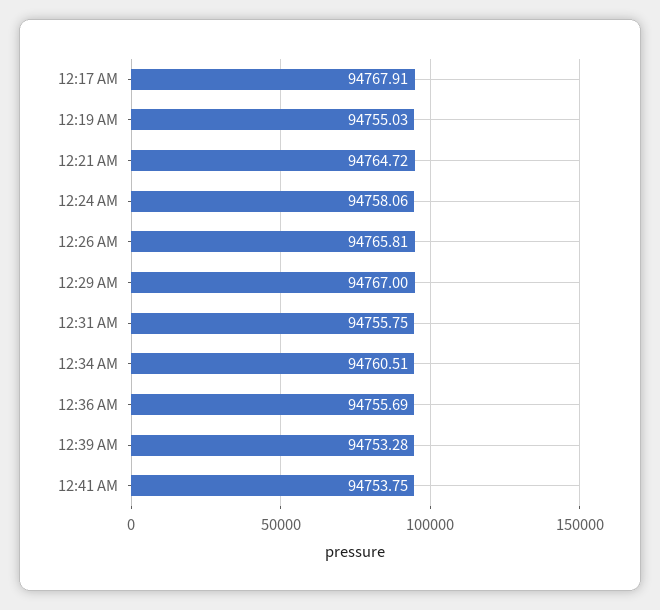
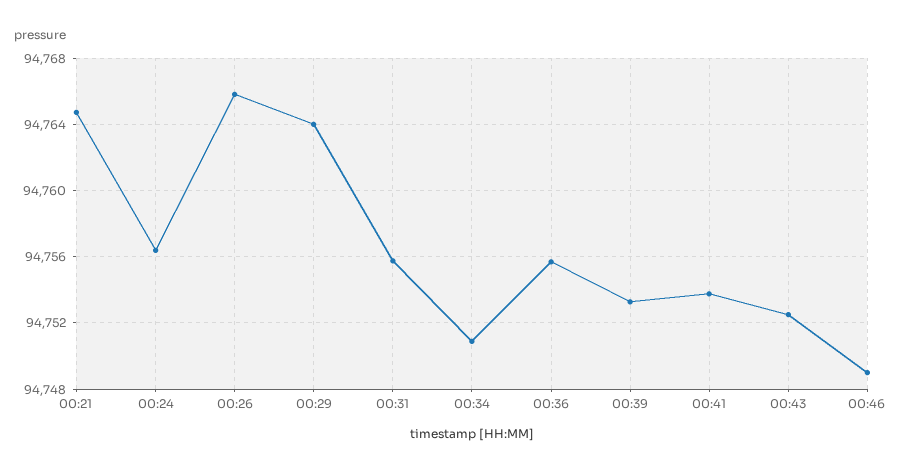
12:17 AM: 94767.91 -> none
12:19 AM: 94755.03 -> none
12:24 AM: 94758.06 -> 94756.5
12:29 AM: 94767 -> 94764
12:34 AM: 94760.51 -> 94751
00:43: none -> 94752.5
00:46: none -> 94749

